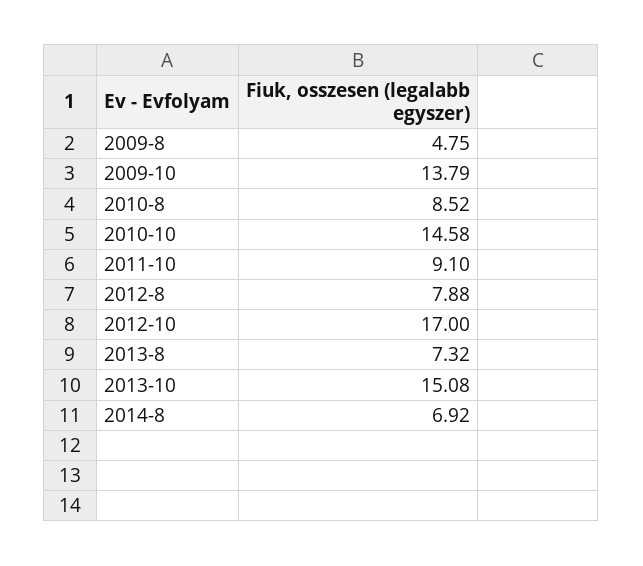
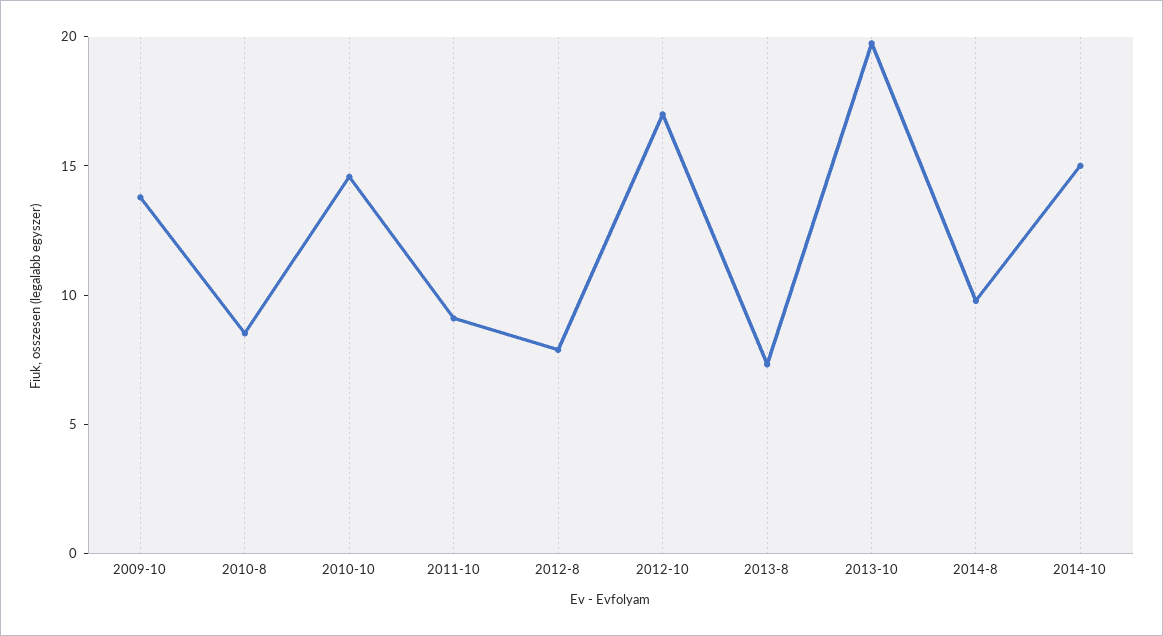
2009-8: 4.75 -> none
2013-10: 15.08 -> 20
2014-8: 6.92 -> 10
2014-10: none -> 15

